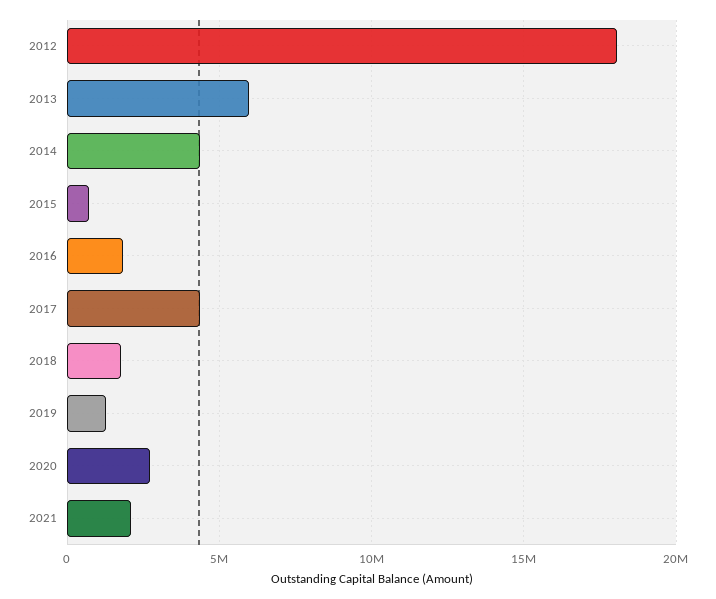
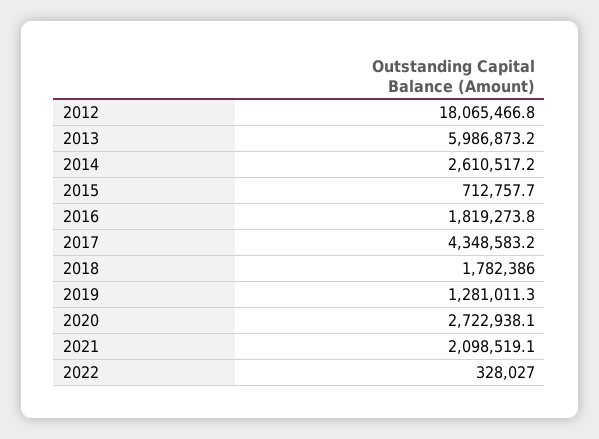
2014: 4500000 -> 2610517.2
2022: none -> 328027

